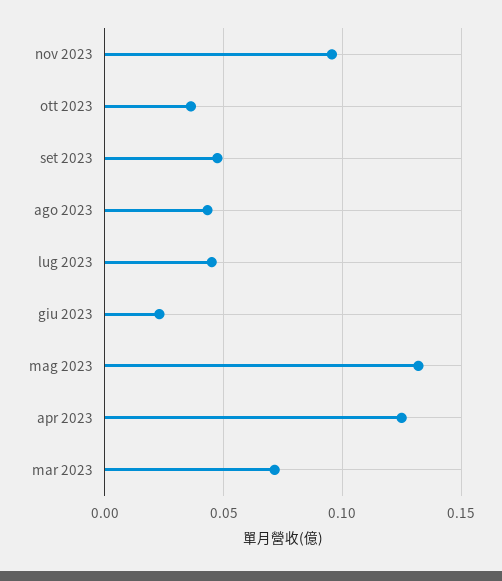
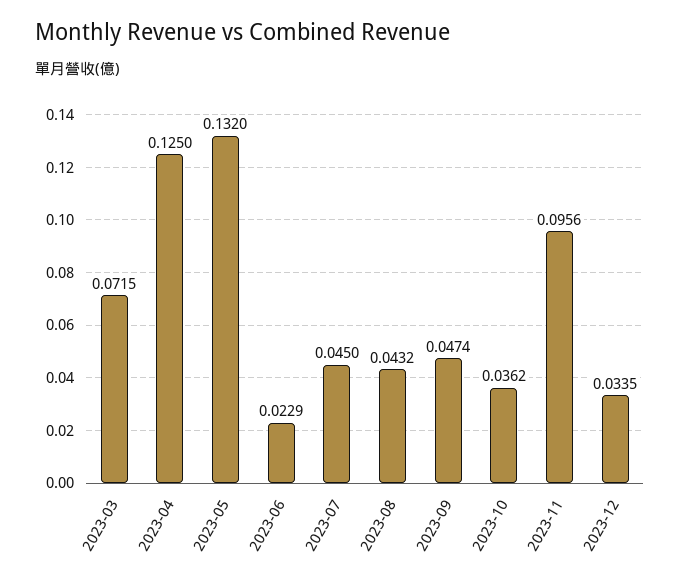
2023-12: none -> 0.0335

